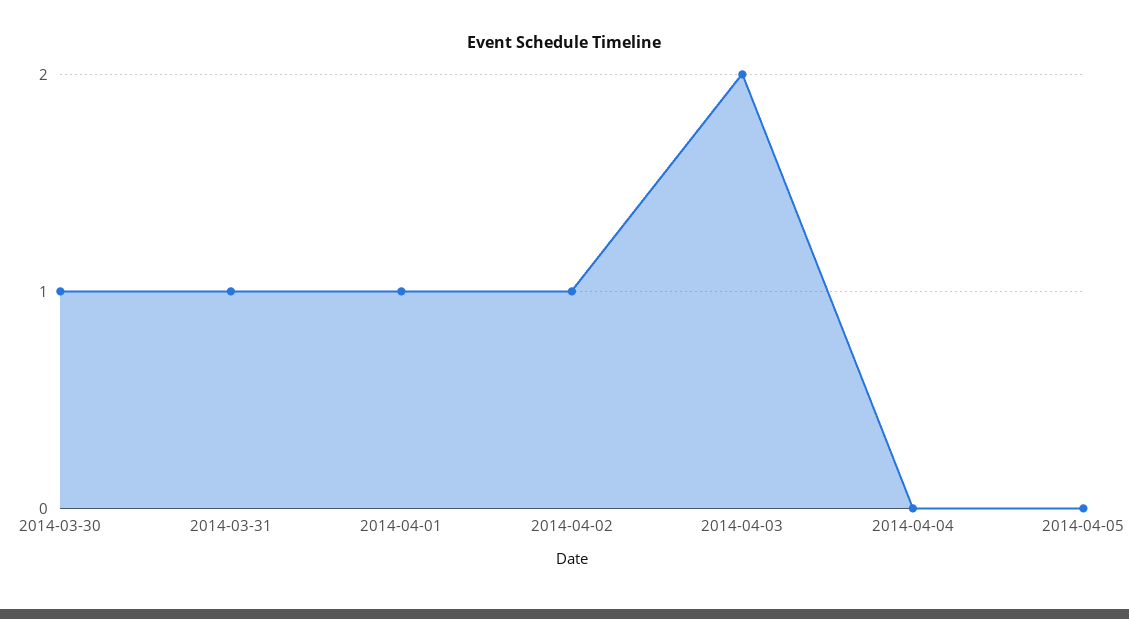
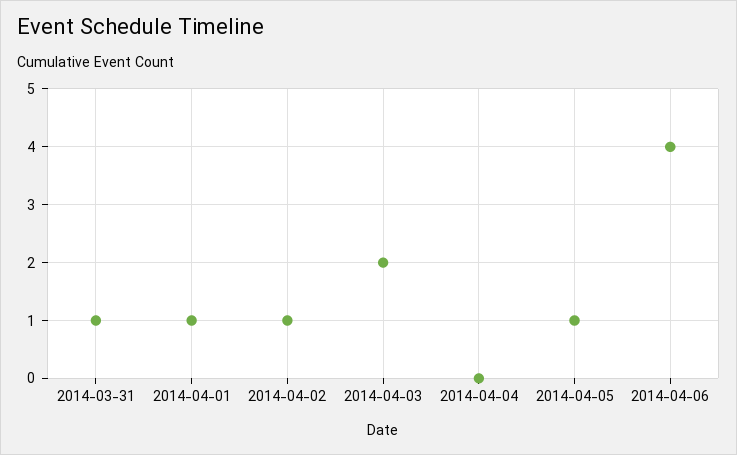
2014-03-30: 1 -> none
2014-04-05: 0 -> 1
2014-04-06: none -> 4

